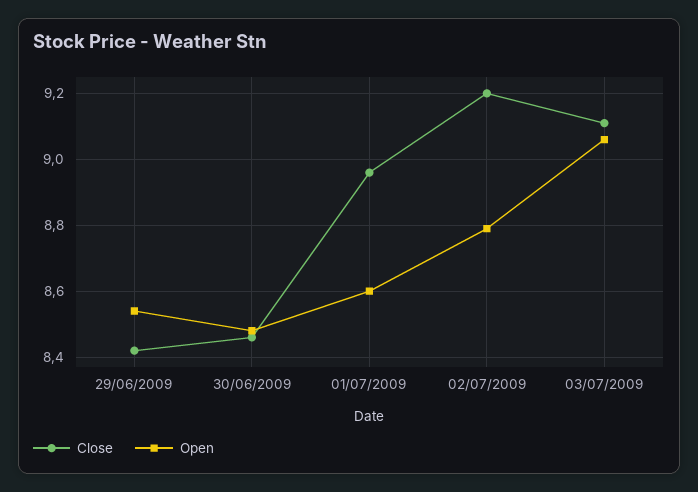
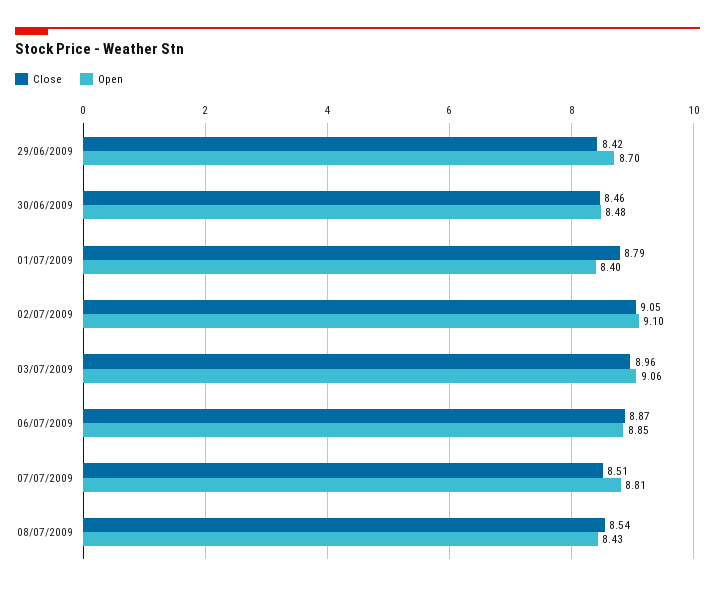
Open, 29/06/2009: 8.55 -> 8.7
Close, 01/07/2009: 8.95 -> 8.79
Open, 01/07/2009: 8.6 -> 8.4
Close, 02/07/2009: 9.2 -> 9.05
Open, 02/07/2009: 8.8 -> 9.1
Close, 03/07/2009: 9.1 -> 8.96
Close, 06/07/2009: none -> 8.87
Open, 06/07/2009: none -> 8.85
Close, 07/07/2009: none -> 8.51
Open, 07/07/2009: none -> 8.81
Close, 08/07/2009: none -> 8.54
Open, 08/07/2009: none -> 8.43

